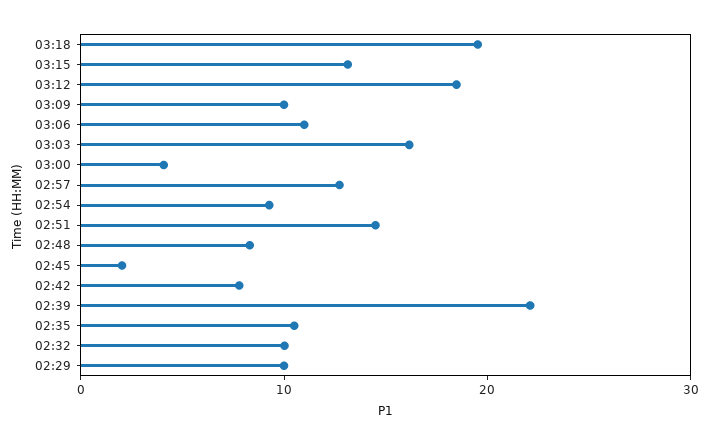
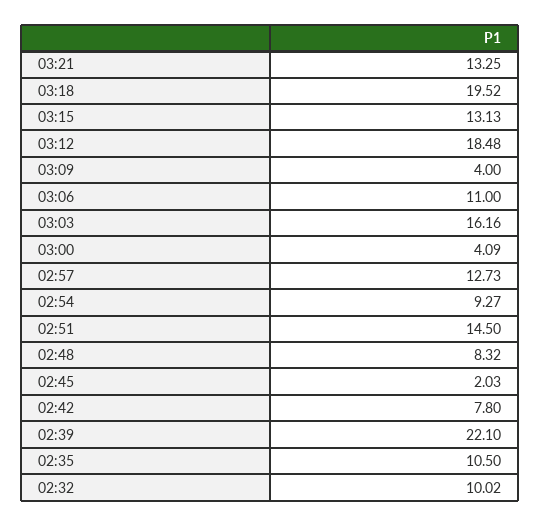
03:09: 10 -> 4
02:29: 10 -> none
03:21: none -> 13.25

